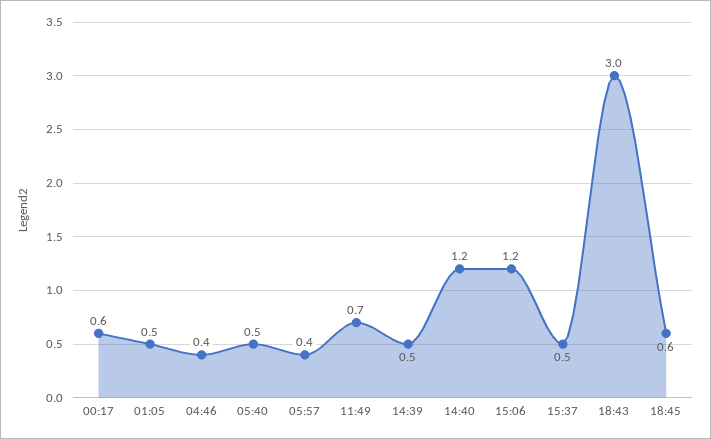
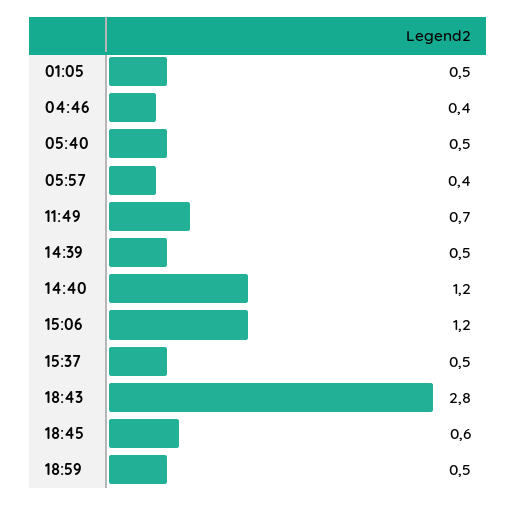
00:17: 0.6 -> none
18:43: 3 -> 2.8
18:59: none -> 0.5

